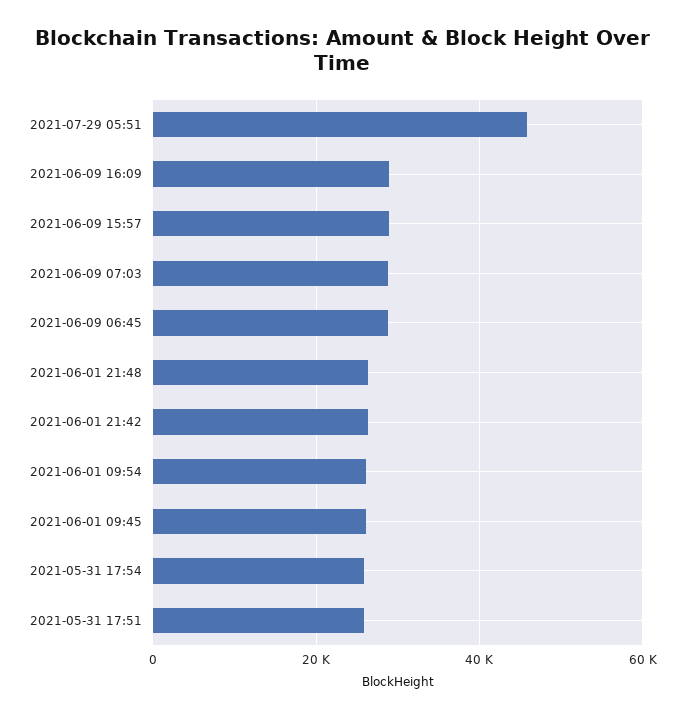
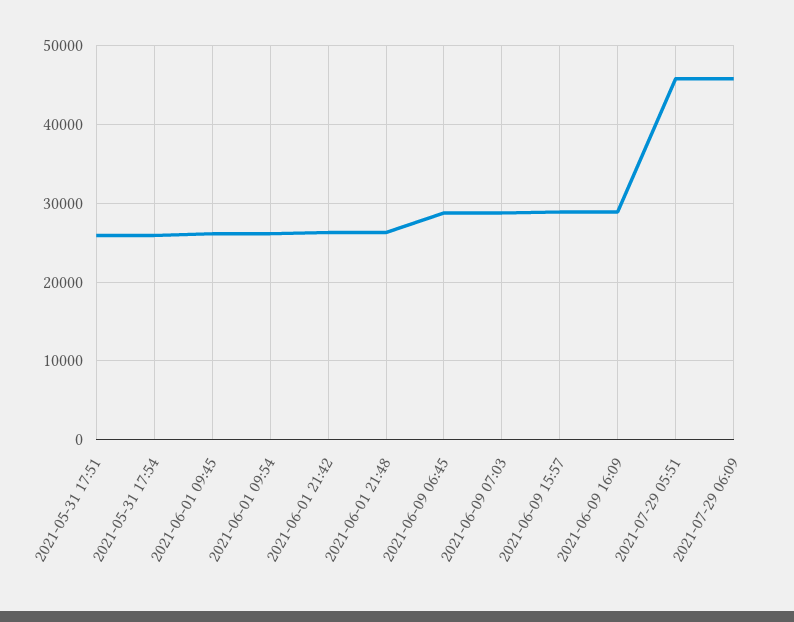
2021-07-29 06:09: none -> 46000

